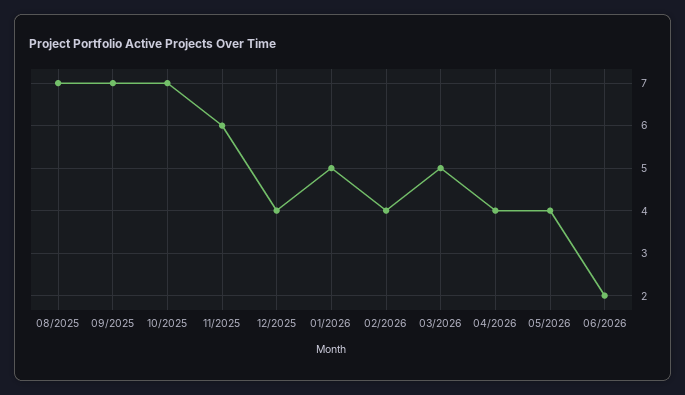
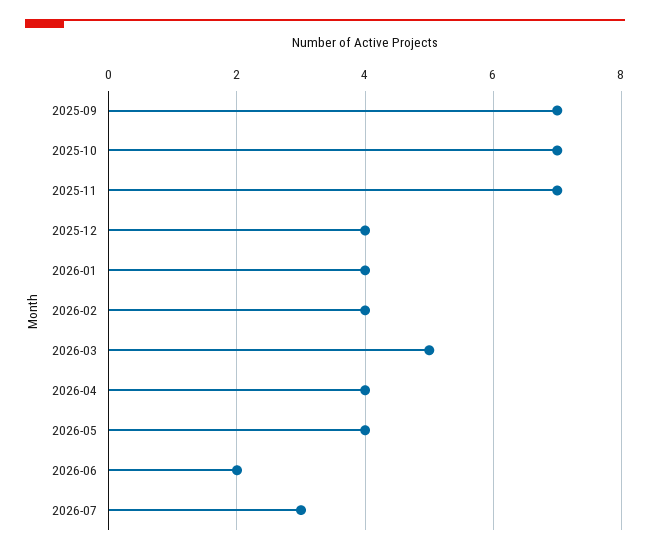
08/2025: 7 -> none
11/2025: 6 -> 7
01/2026: 5 -> 4
2026-07: none -> 3

